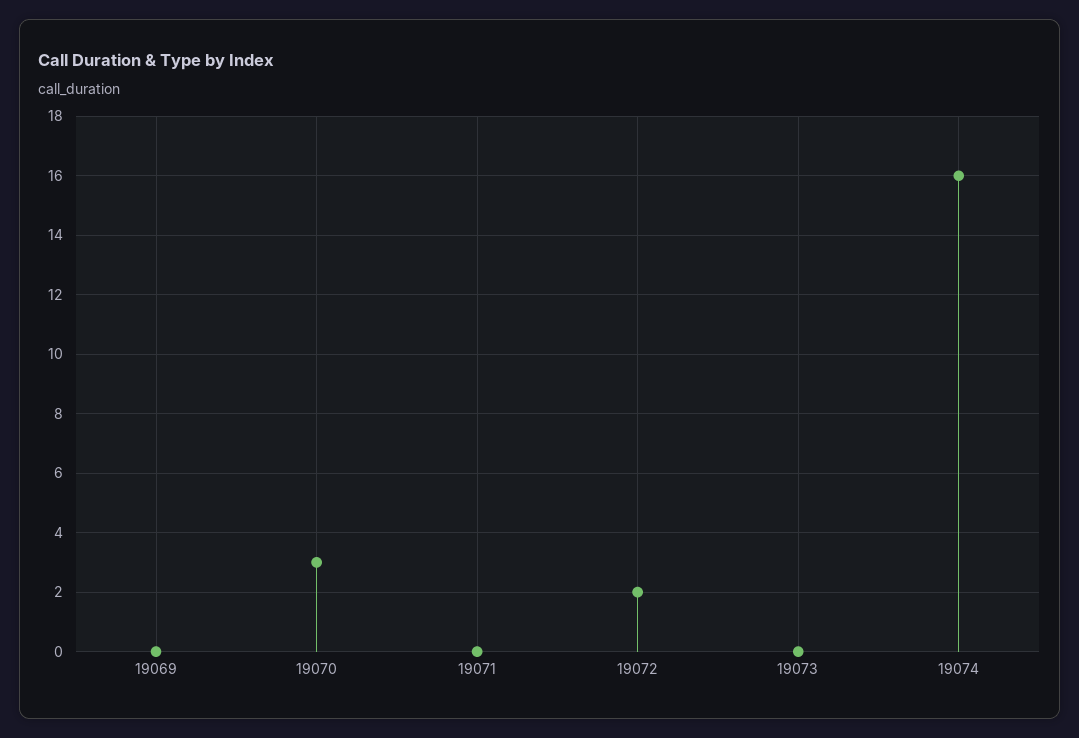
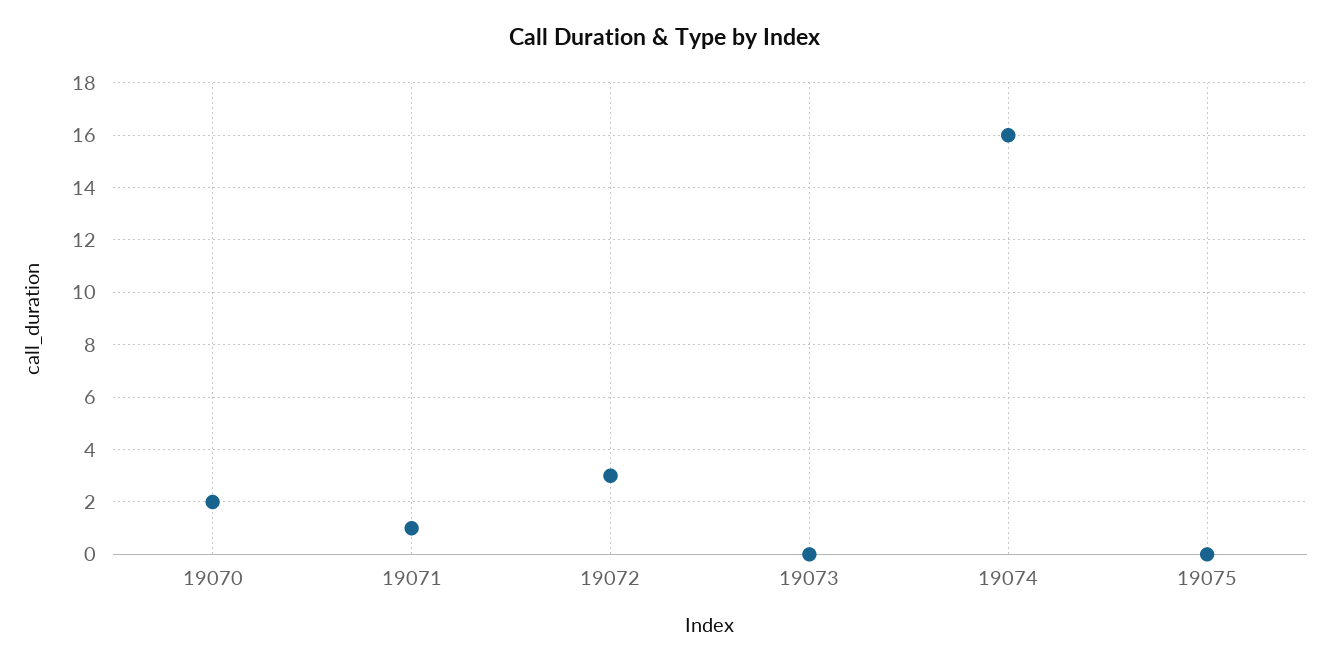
19069: 0 -> none
19070: 3 -> 2
19071: 0 -> 1
19072: 2 -> 3
19075: none -> 0

